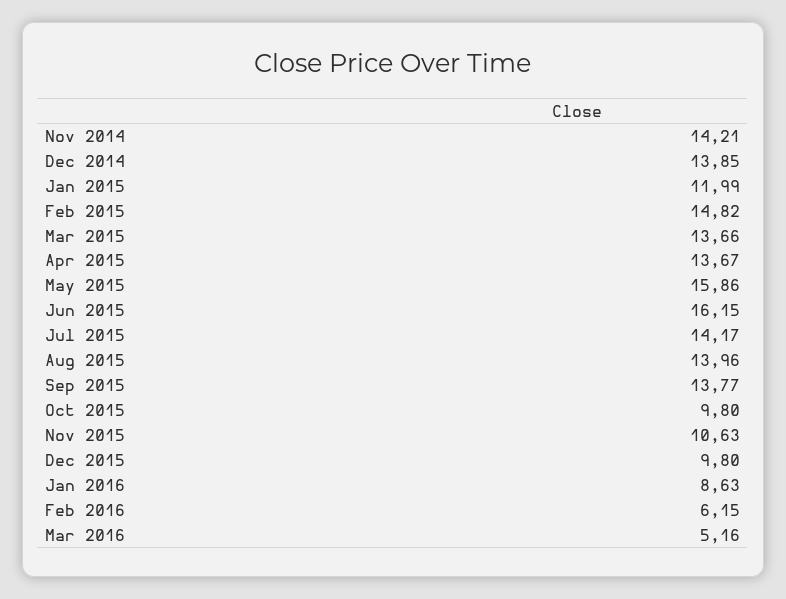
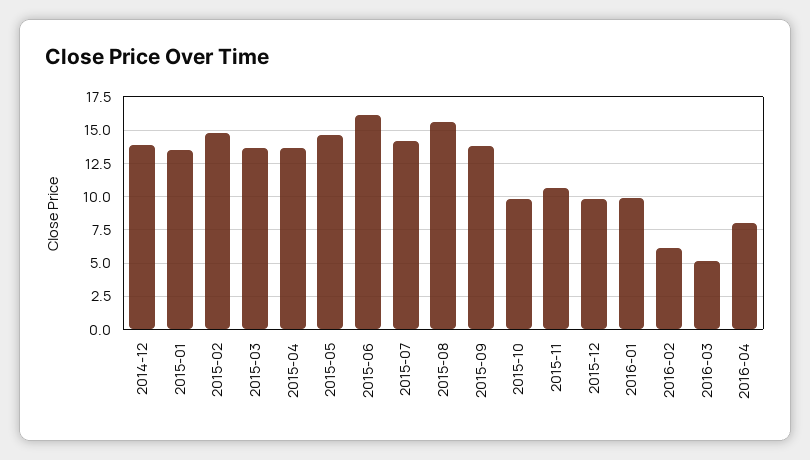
Nov 2014: 14.21 -> none
Jan 2015: 11.99 -> 13.5
May 2015: 15.86 -> 14.5
Aug 2015: 13.96 -> 15.5
Jan 2016: 8.63 -> 10
2016-04: none -> 8

